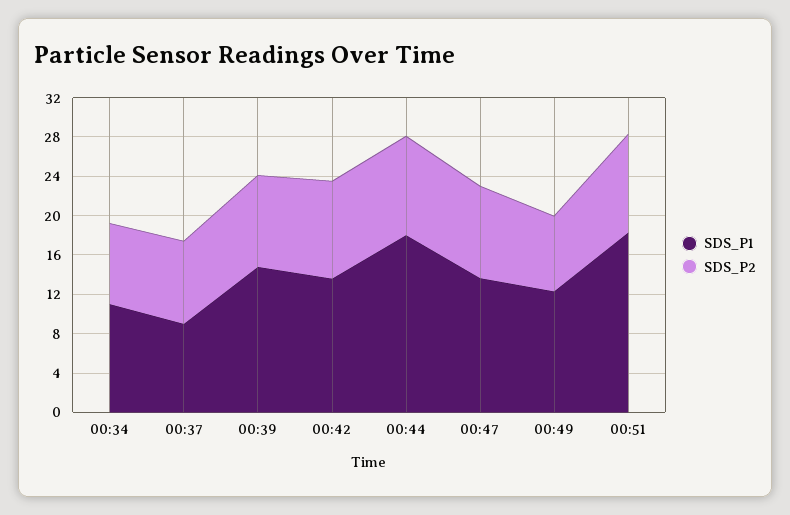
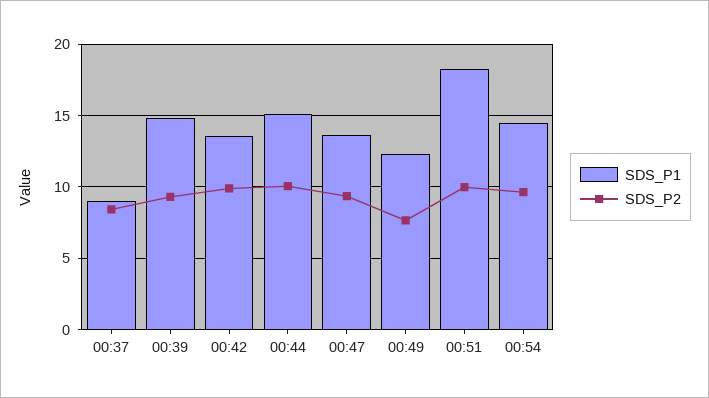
SDS_P1, 00:34: 11 -> none
SDS_P2, 00:34: 8 -> none
SDS_P1, 00:44: 18 -> 15
SDS_P1, 00:54: none -> 14.5
SDS_P2, 00:54: none -> 9.5

